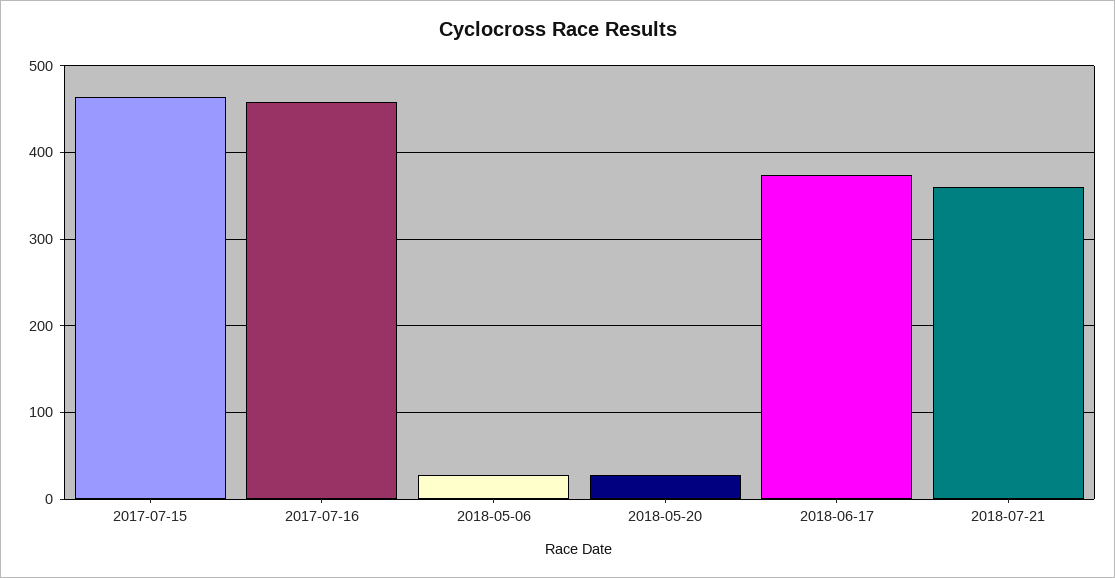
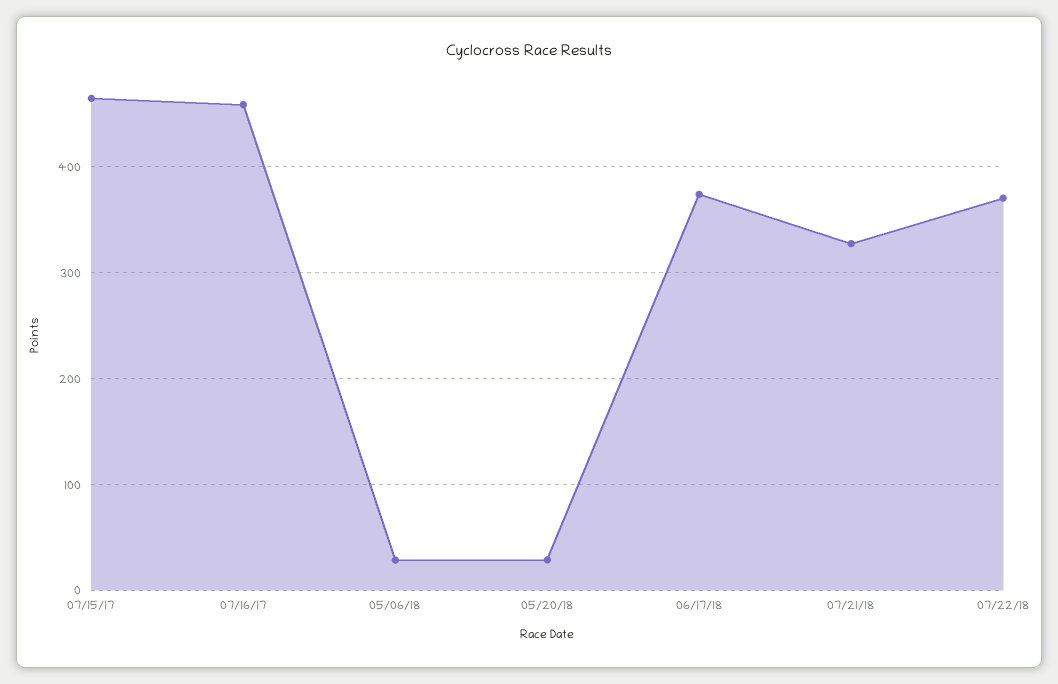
2018-07-21: 360 -> 330
07/22/18: none -> 370

